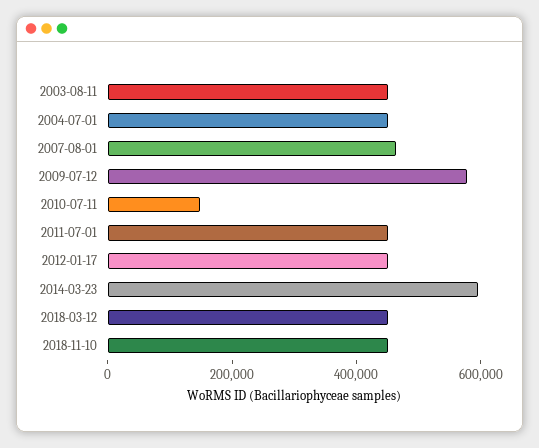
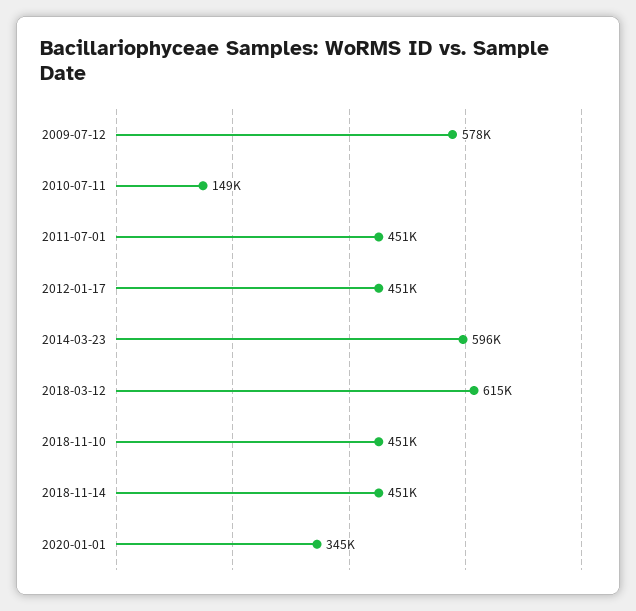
2003-08-11: 450000 -> none
2004-07-01: 450000 -> none
2007-08-01: 450000 -> none
2018-03-12: 450000 -> 615000
2018-11-14: none -> 451000
2020-01-01: none -> 345000

